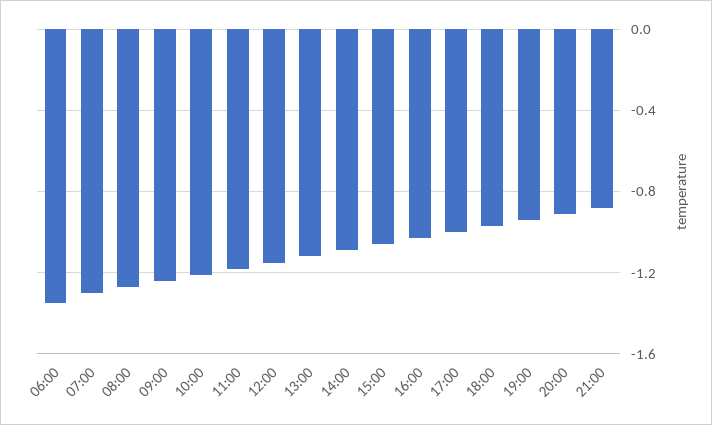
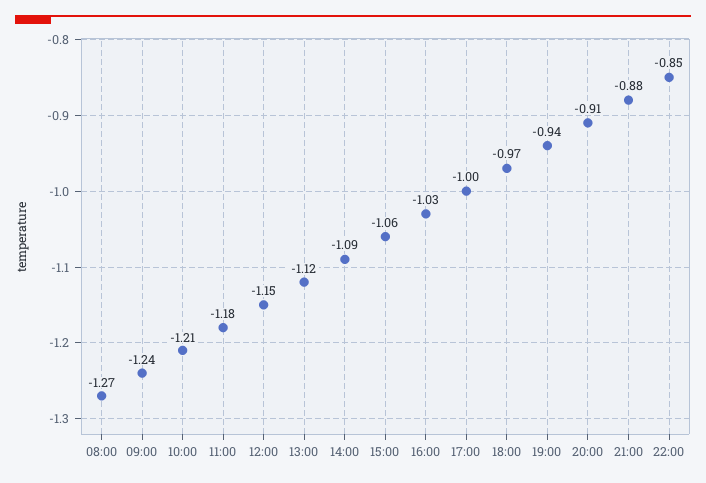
06:00: -1.35 -> none
07:00: -1.3 -> none
22:00: none -> -0.85

